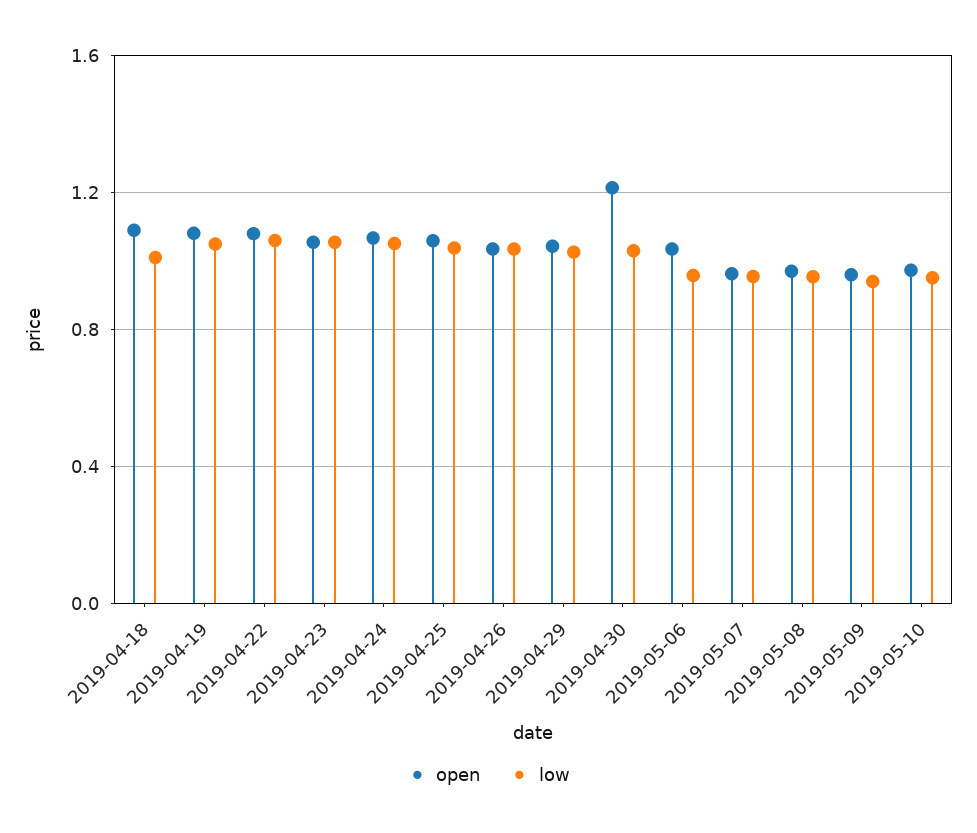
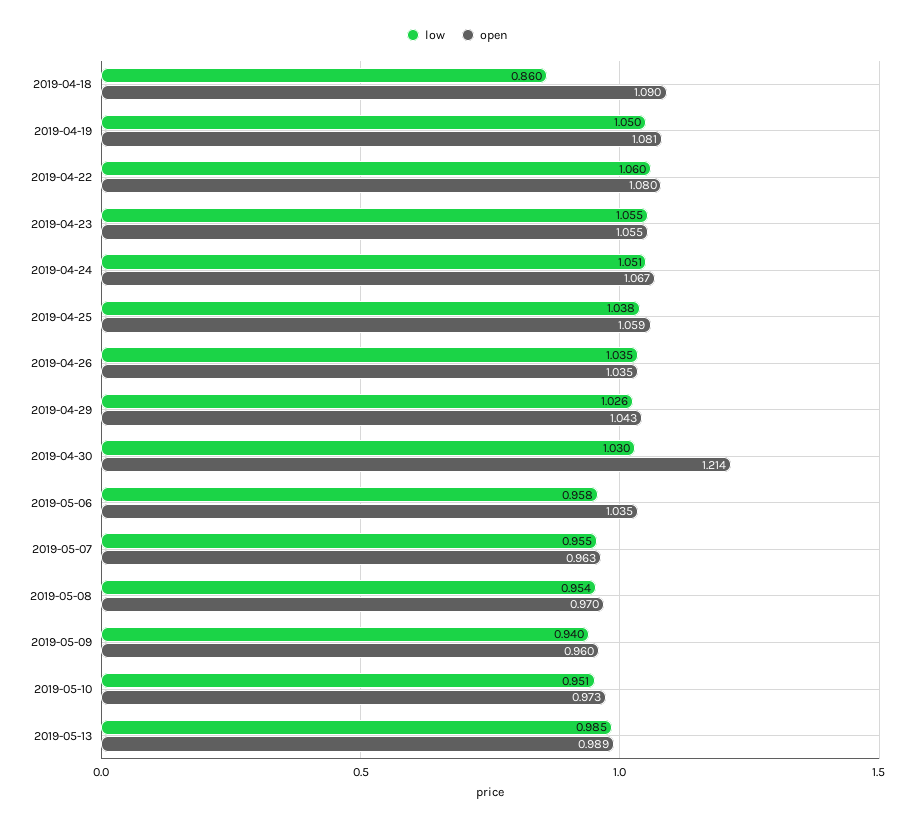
low, 2019-04-18: 1 -> 0.86
low, 2019-05-13: none -> 0.985
open, 2019-05-13: none -> 0.989

